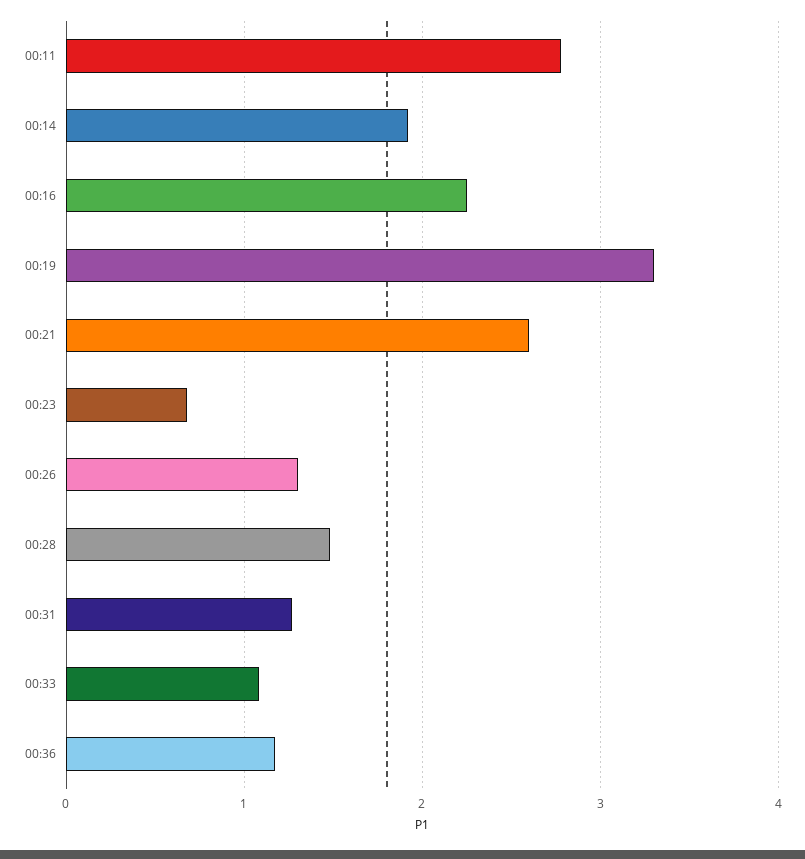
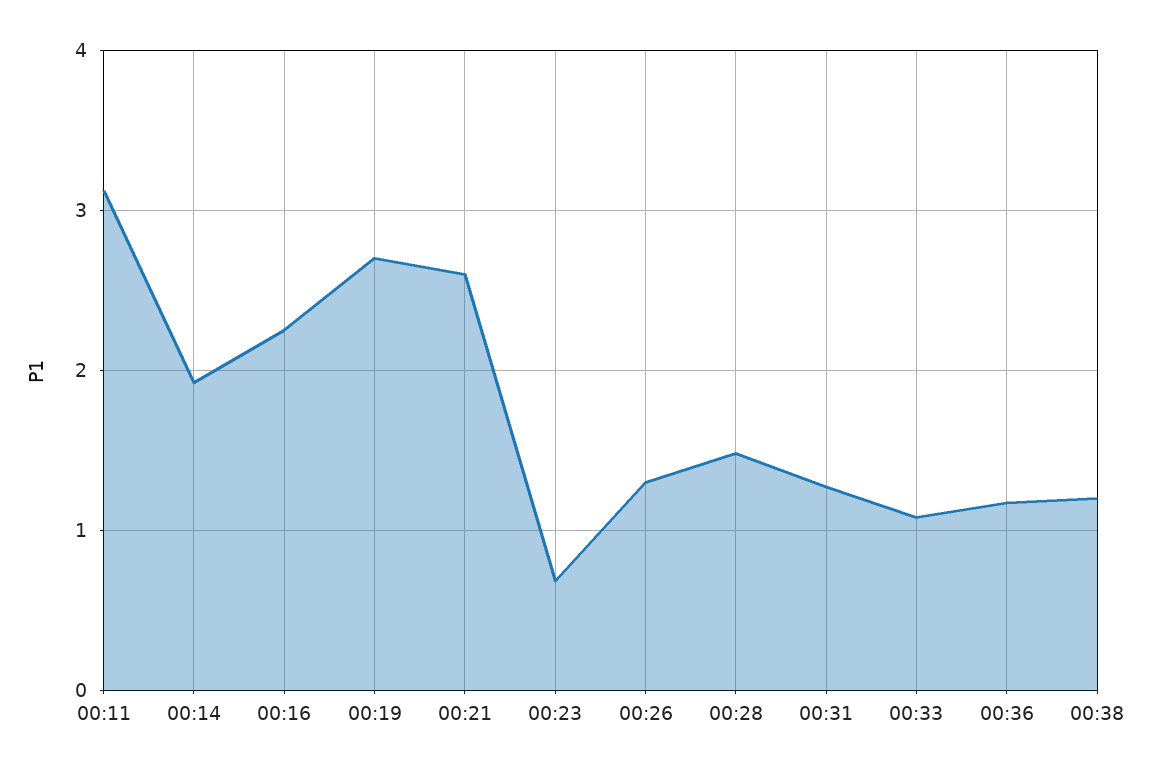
00:11: 2.8 -> 3.1
00:19: 3.3 -> 2.7
00:38: none -> 1.2

